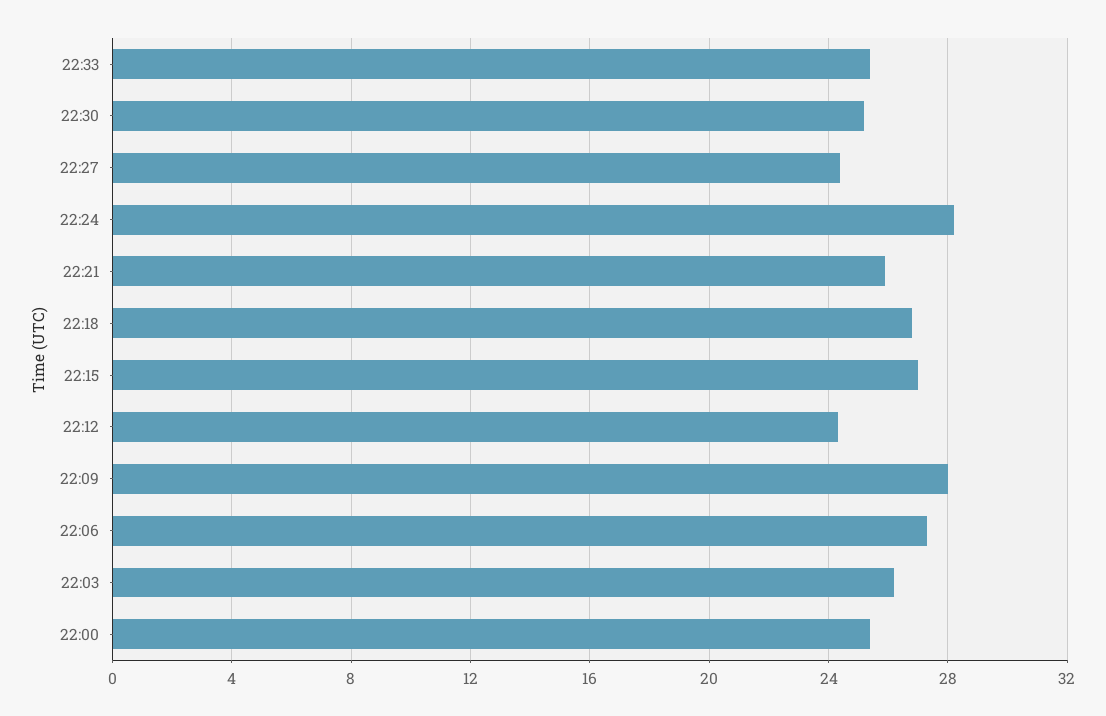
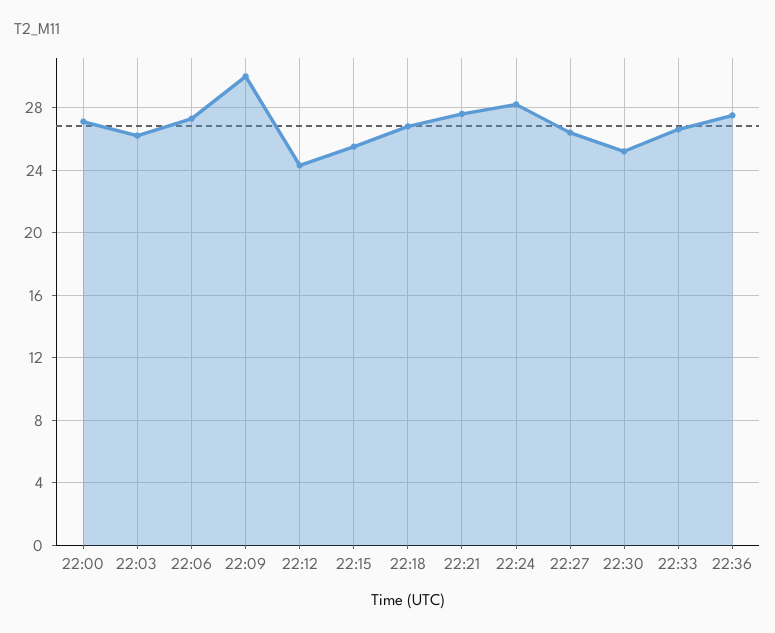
22:33: 25.5 -> 26.5
22:27: 24.5 -> 26.5
22:21: 26 -> 27.5
22:15: 27 -> 25.5
22:09: 28 -> 30
22:00: 25.5 -> 27
22:36: none -> 27.5

